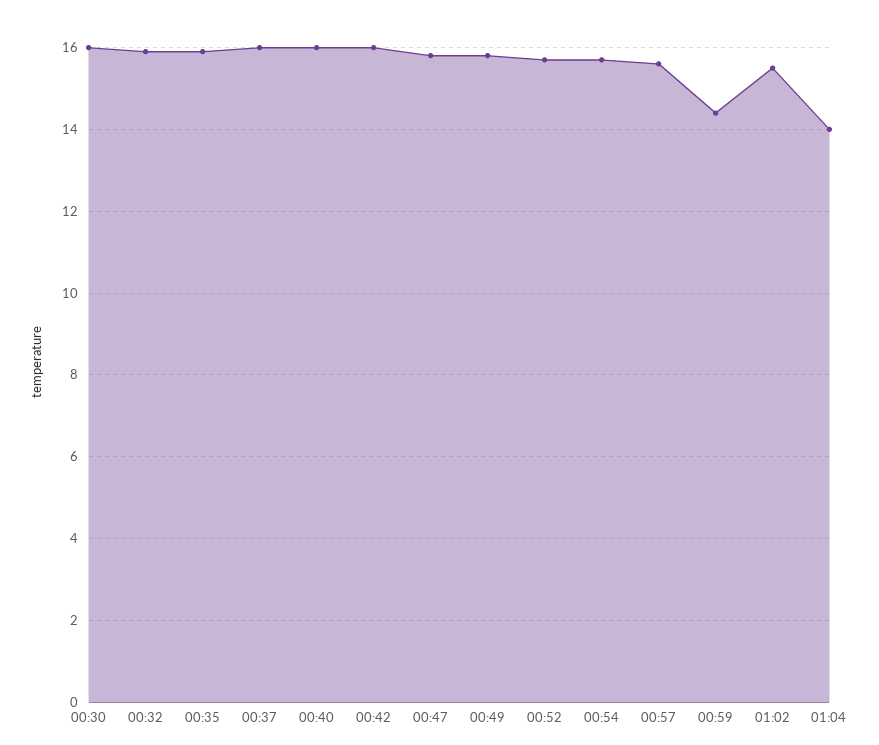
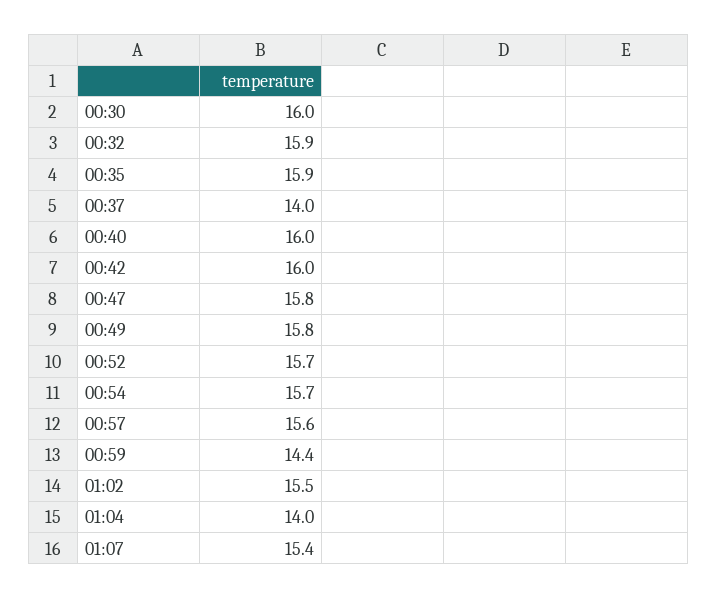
00:37: 16 -> 14
01:07: none -> 15.4

